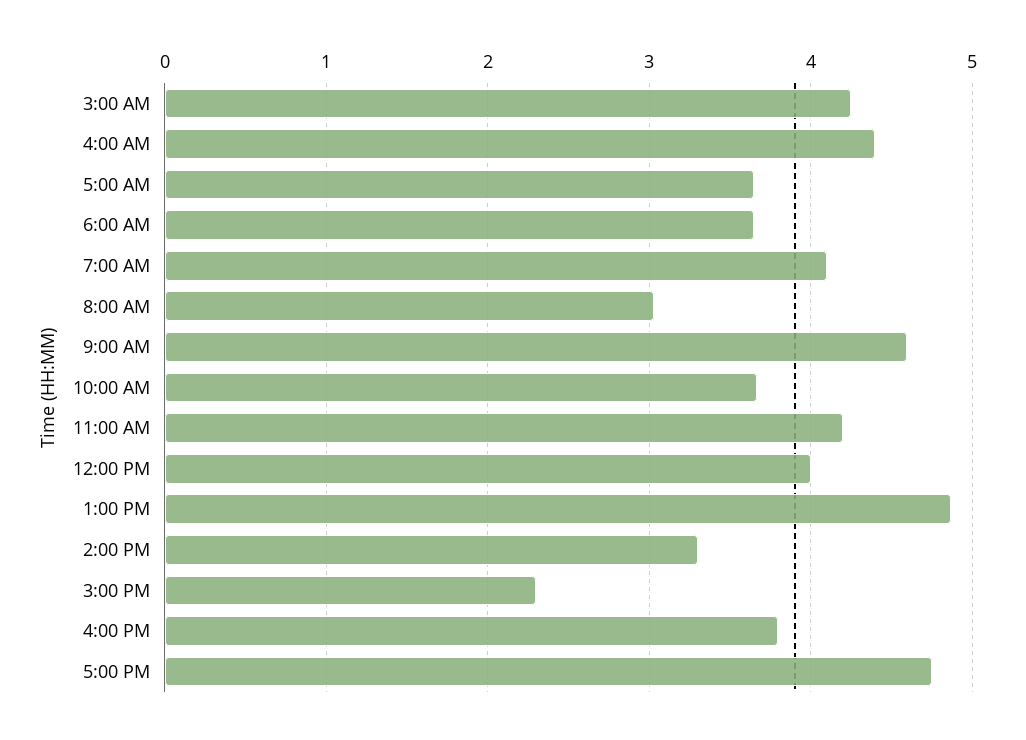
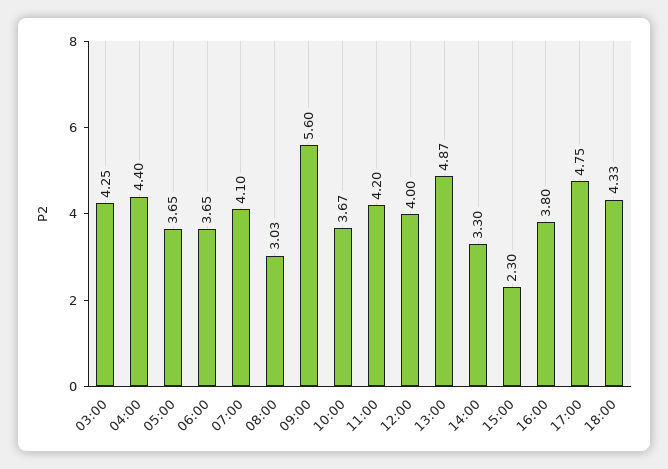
9:00 AM: 4.6 -> 5.6
18:00: none -> 4.33

